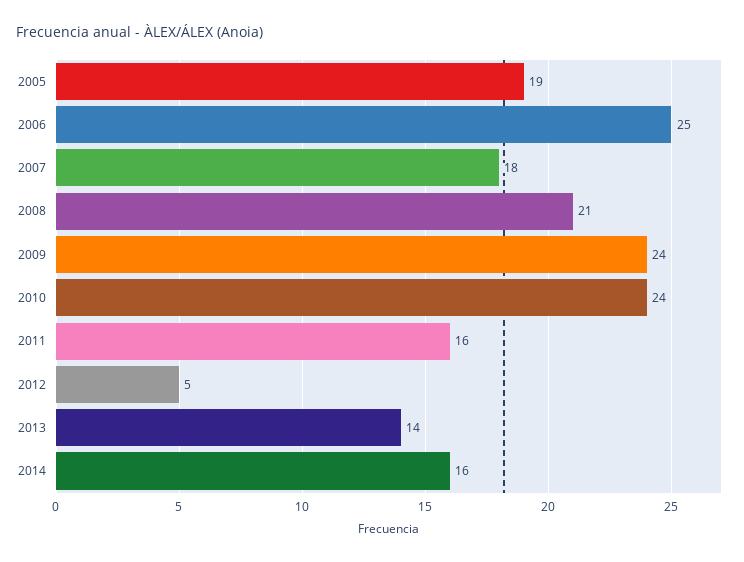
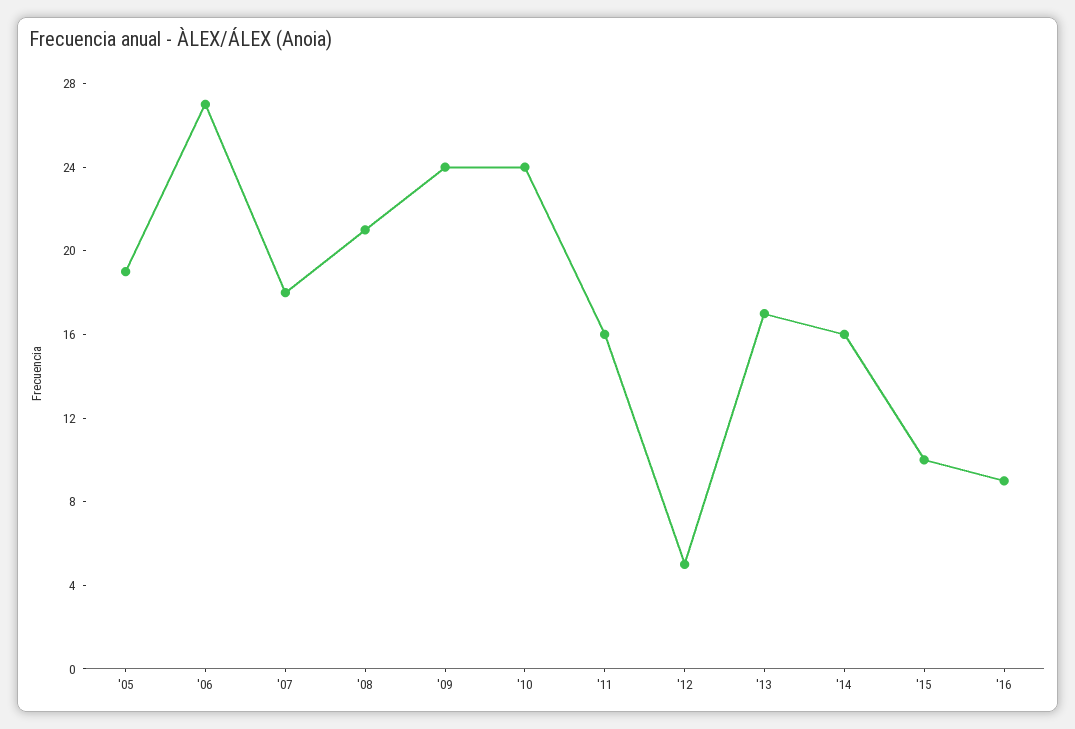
2006: 25 -> 27
2013: 14 -> 17
'15: none -> 10
'16: none -> 9

